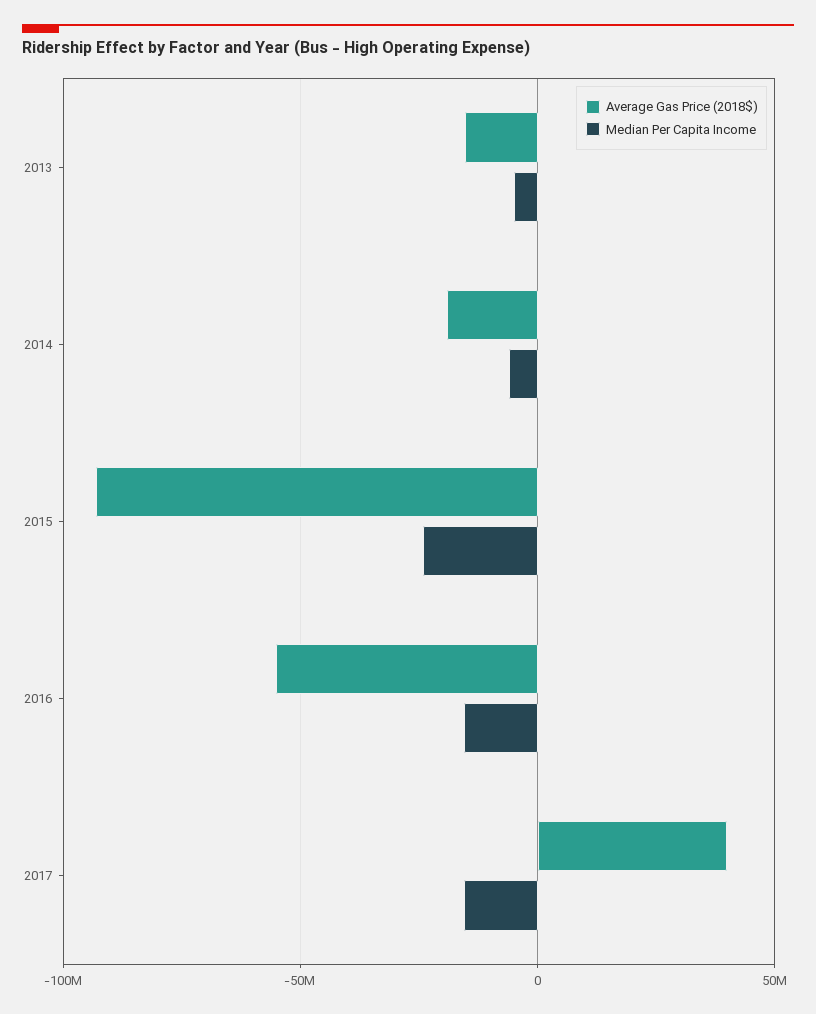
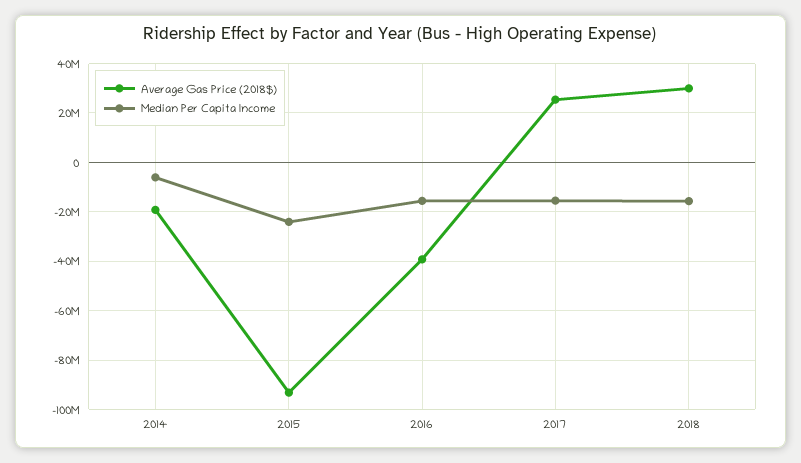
Average Gas Price (2018$), 2013: -15000000 -> none
Median Per Capita Income, 2013: -5000000 -> none
Average Gas Price (2018$), 2016: -55000000 -> -40000000
Average Gas Price (2018$), 2017: 40000000 -> 25000000
Average Gas Price (2018$), 2018: none -> 30000000
Median Per Capita Income, 2018: none -> -15000000

